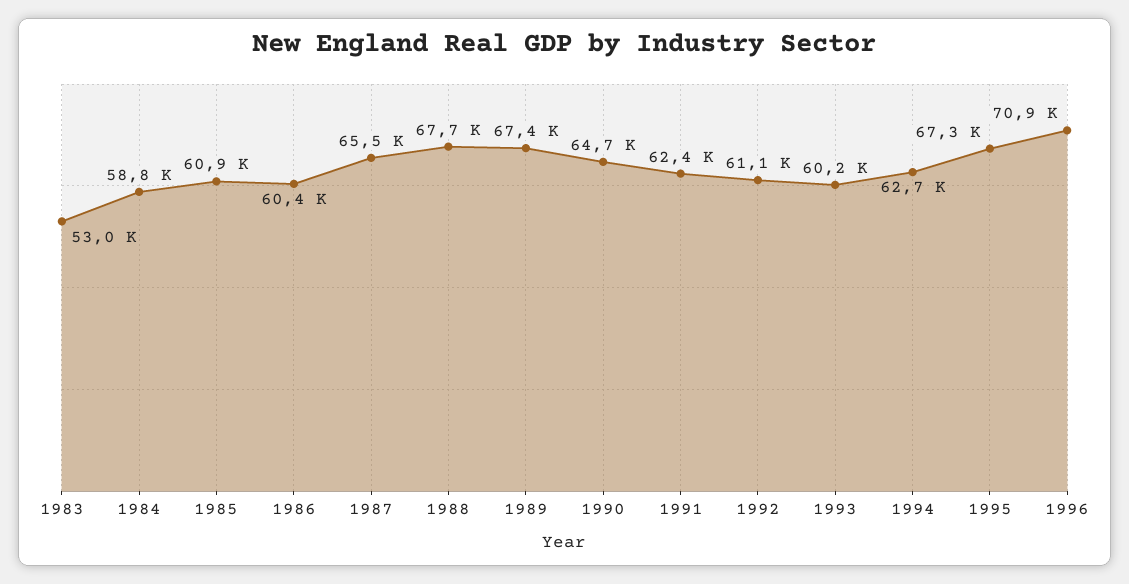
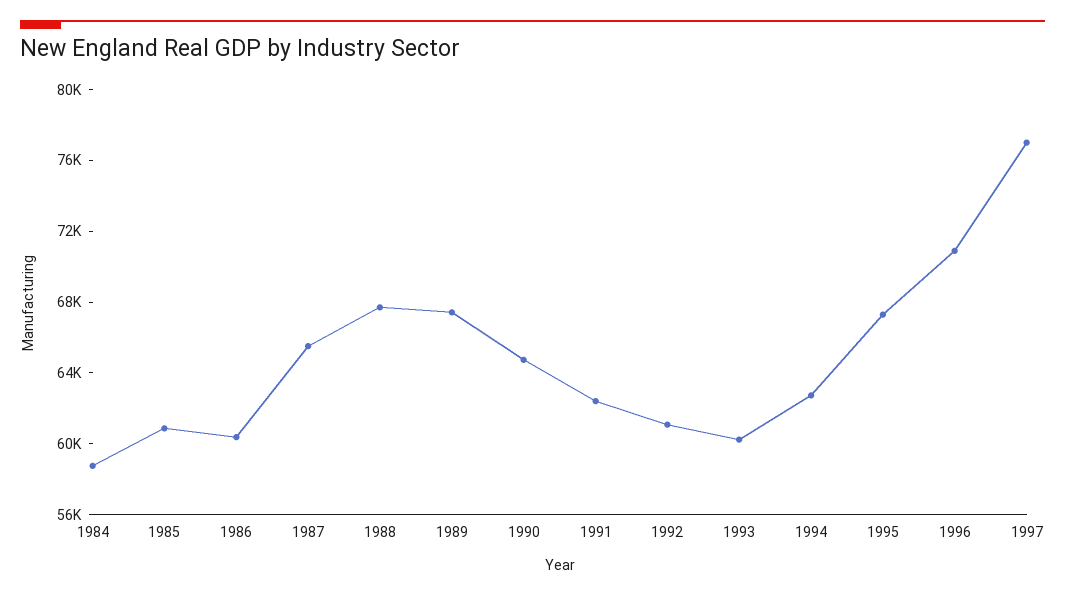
1983: 53000 -> none
1997: none -> 77000

